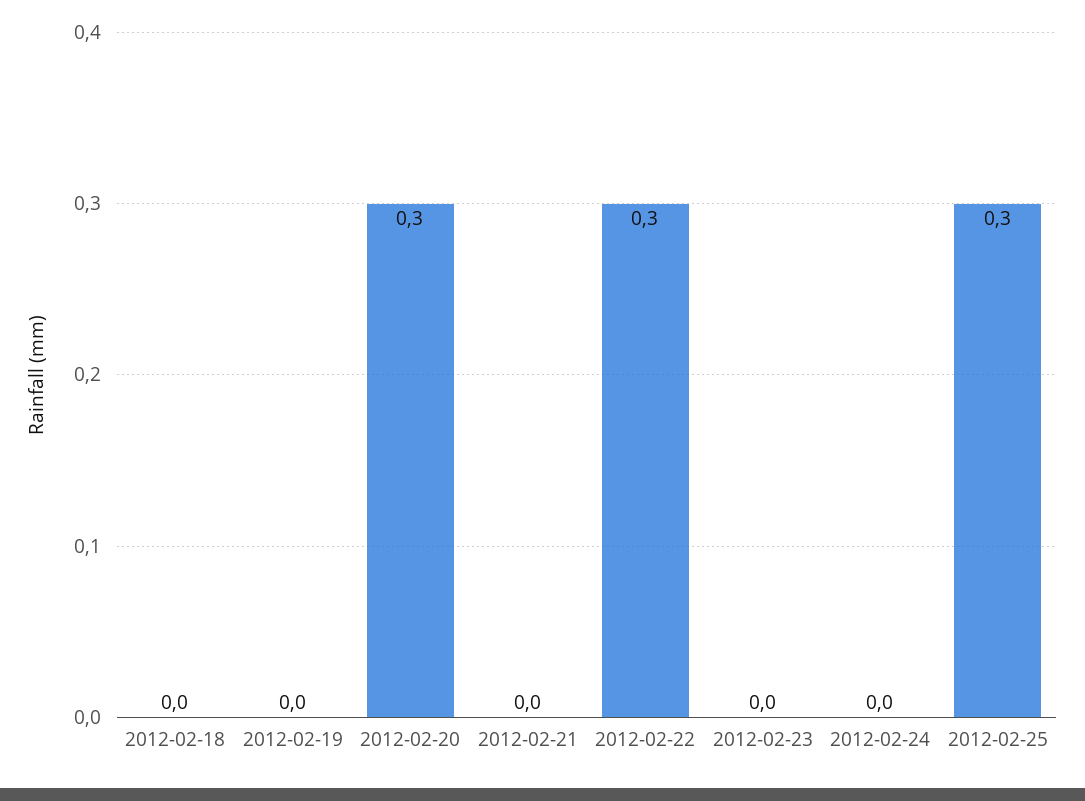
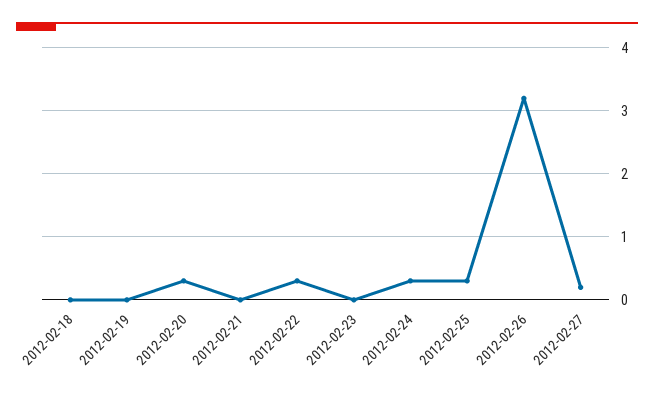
2012-02-24: 0 -> 0.3
2012-02-26: none -> 3.2
2012-02-27: none -> 0.2

